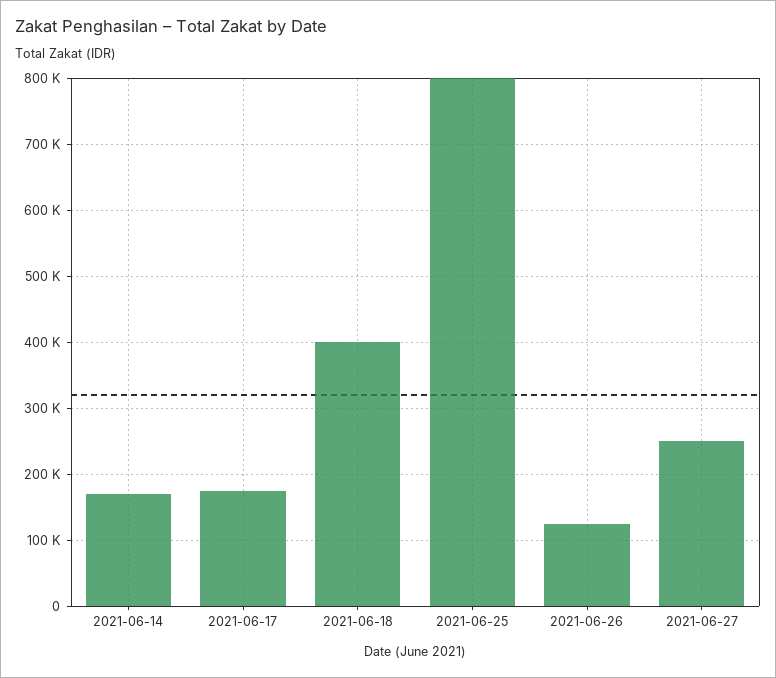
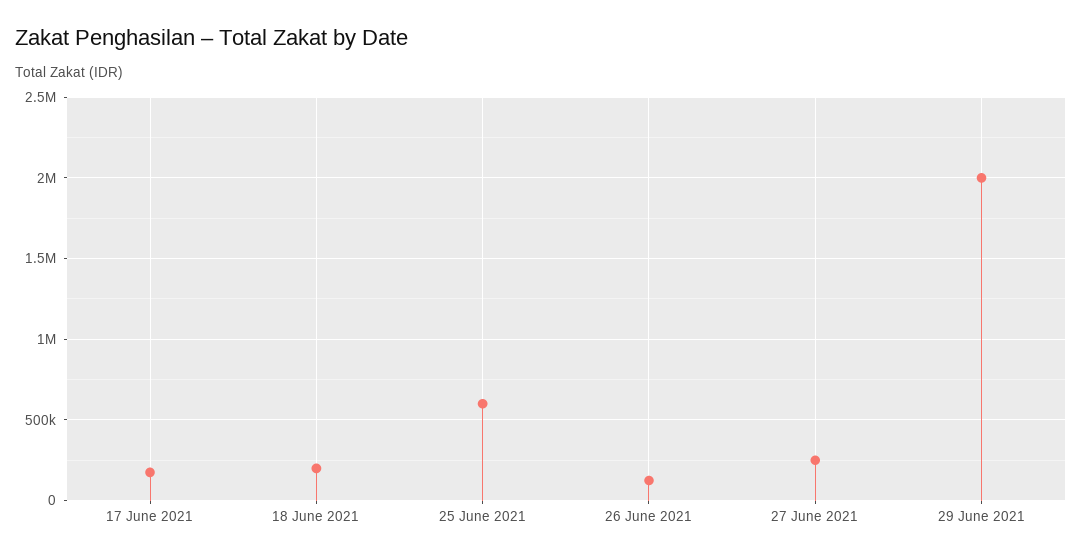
2021-06-14: 170000 -> none
2021-06-18: 400000 -> 200000
2021-06-25: 800000 -> 600000
29 June 2021: none -> 2000000

